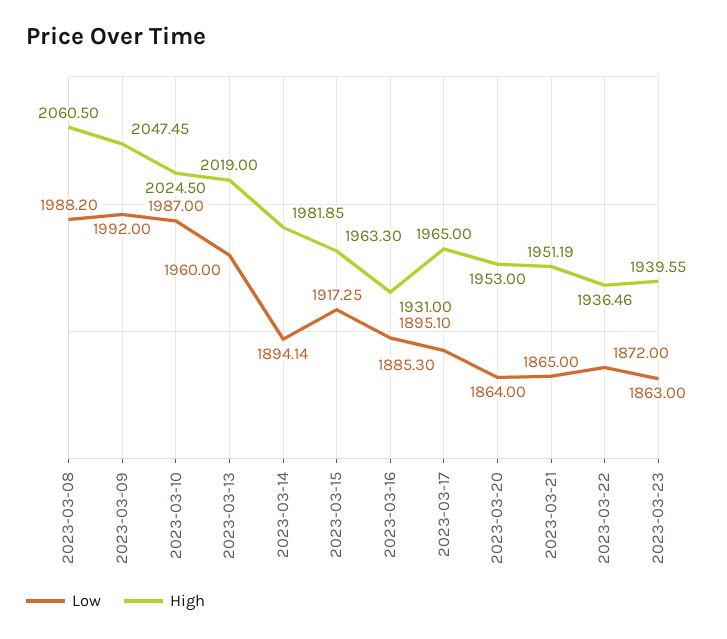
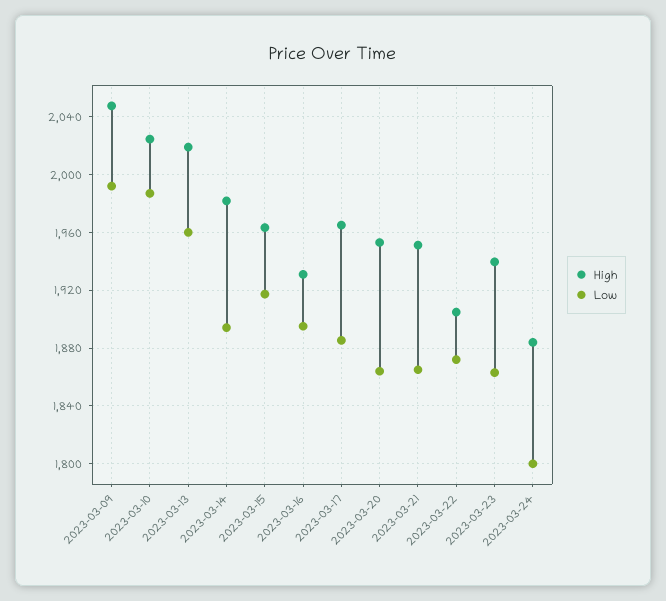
Low, 2023-03-08: 1988.2 -> none
High, 2023-03-08: 2060.5 -> none
High, 2023-03-22: 1936.46 -> 1905
High, 2023-03-24: none -> 1885
Low, 2023-03-24: none -> 1800

